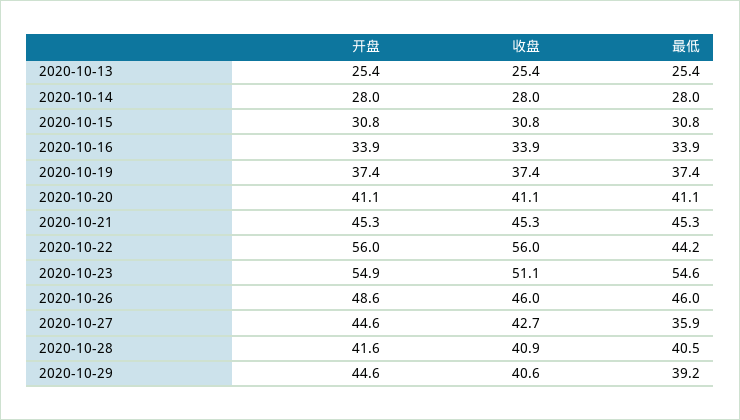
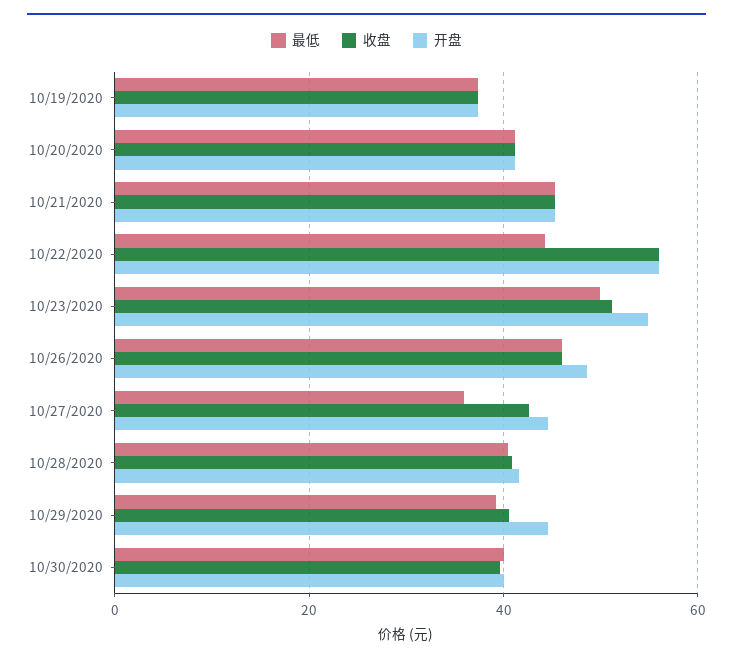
开盘, 2020-10-13: 25.4 -> none
收盘, 2020-10-13: 25.4 -> none
最低, 2020-10-13: 25.4 -> none
开盘, 2020-10-14: 28 -> none
收盘, 2020-10-14: 28 -> none
最低, 2020-10-14: 28 -> none
开盘, 2020-10-15: 30.8 -> none
收盘, 2020-10-15: 30.8 -> none
最低, 2020-10-15: 30.8 -> none
开盘, 2020-10-16: 33.9 -> none
收盘, 2020-10-16: 33.9 -> none
最低, 2020-10-16: 33.9 -> none
最低, 2020-10-23: 54.6 -> 50
最低, 10/30/2020: none -> 40
收盘, 10/30/2020: none -> 40
开盘, 10/30/2020: none -> 40

